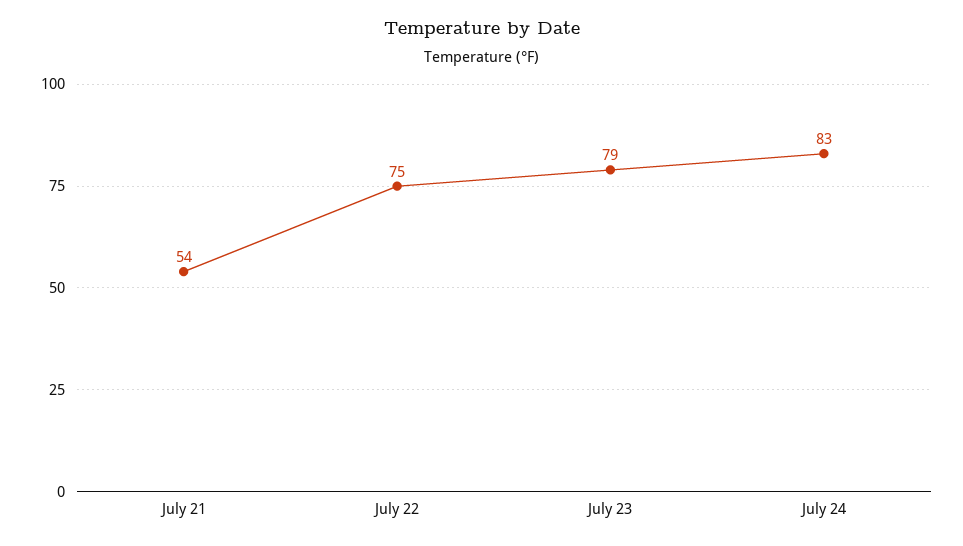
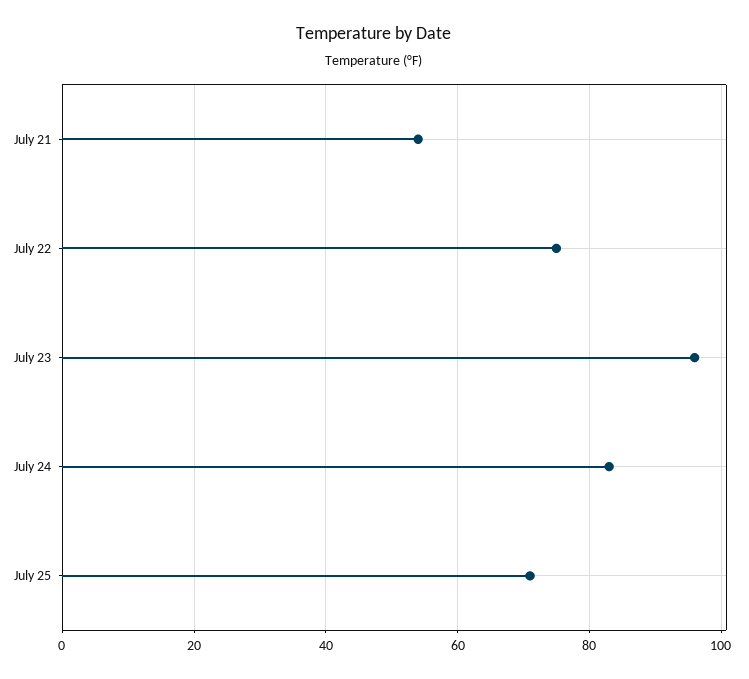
July 23: 79 -> 95
July 25: none -> 70

